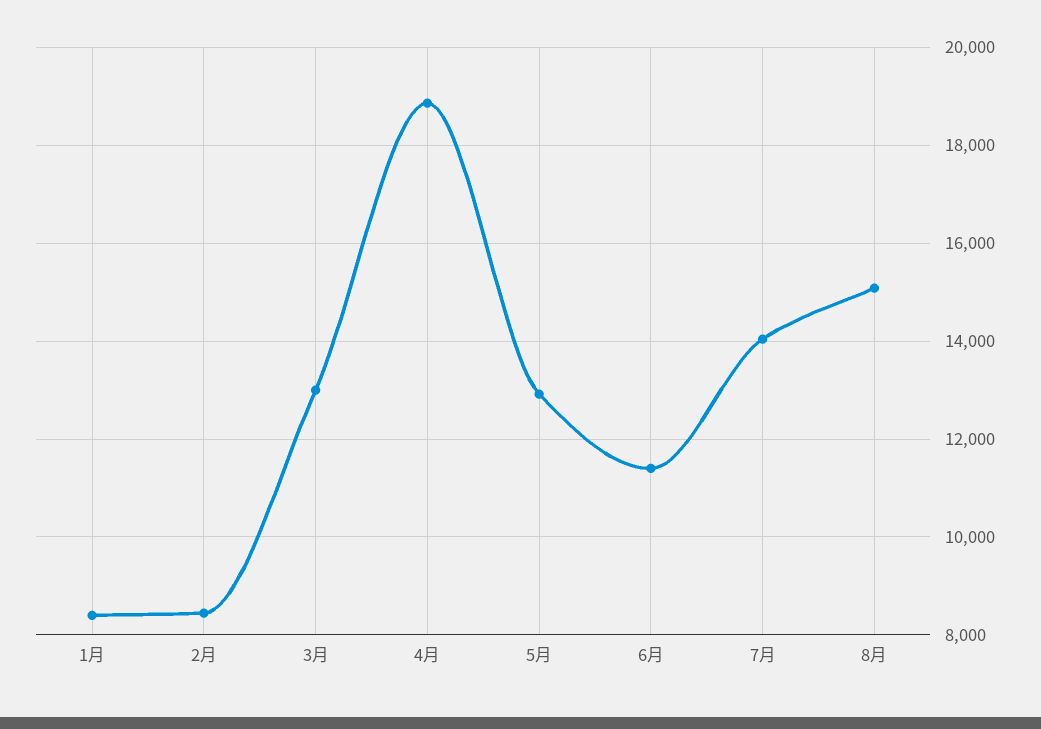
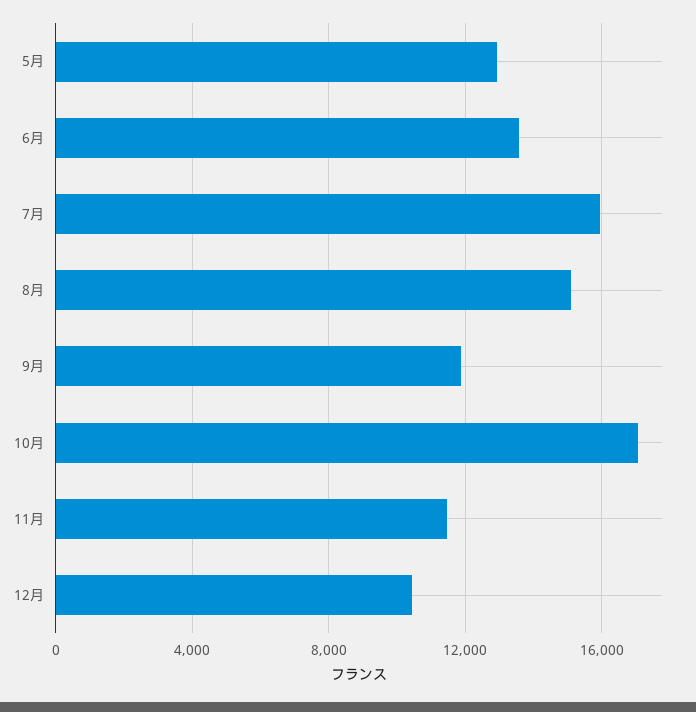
1月: 8400 -> none
2月: 8400 -> none
3月: 13000 -> none
4月: 18800 -> none
6月: 11400 -> 13500
7月: 14000 -> 16000
9月: none -> 12000
10月: none -> 17000
11月: none -> 11500
12月: none -> 10500

